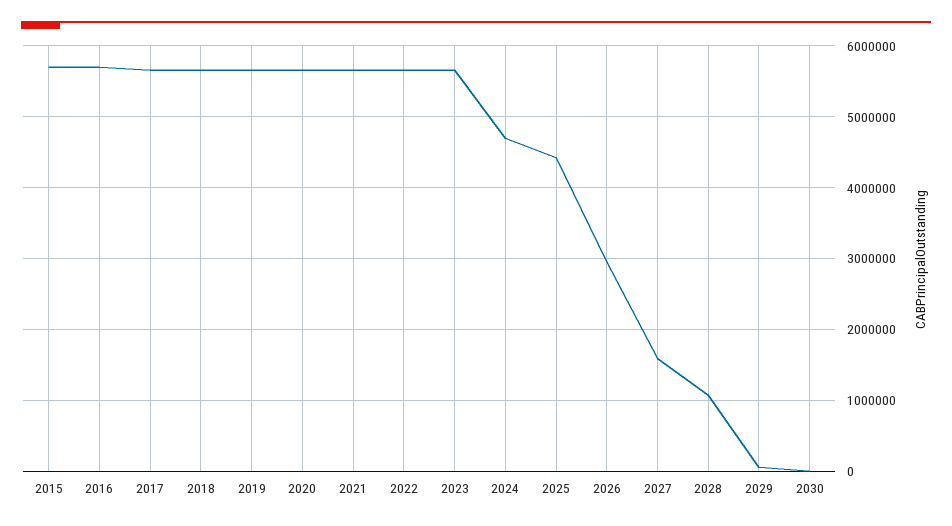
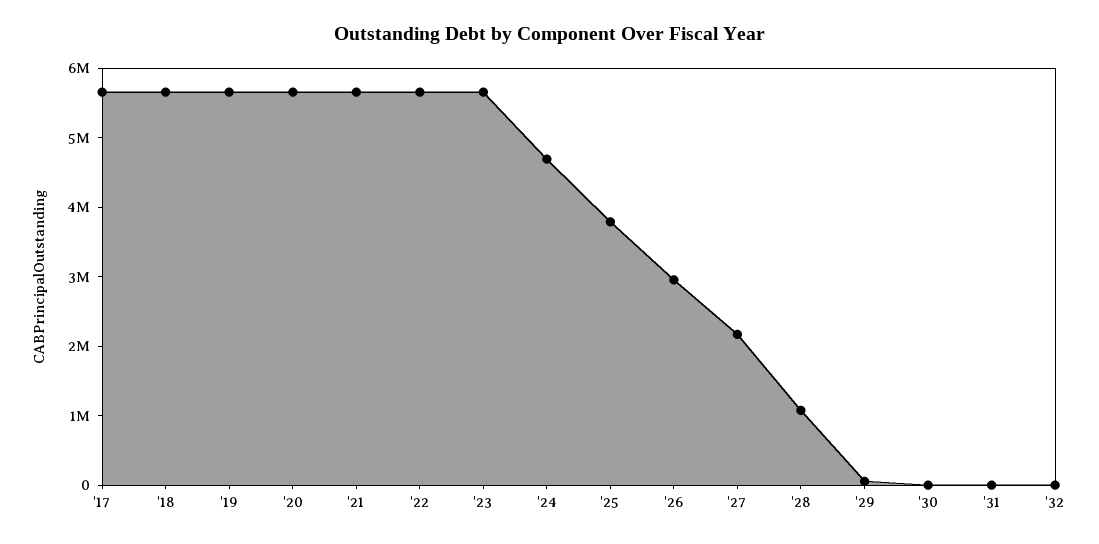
2015: 5700000 -> none
2016: 5700000 -> none
2025: 4400000 -> 3800000
2027: 1600000 -> 2200000
'31: none -> 0
'32: none -> 0

